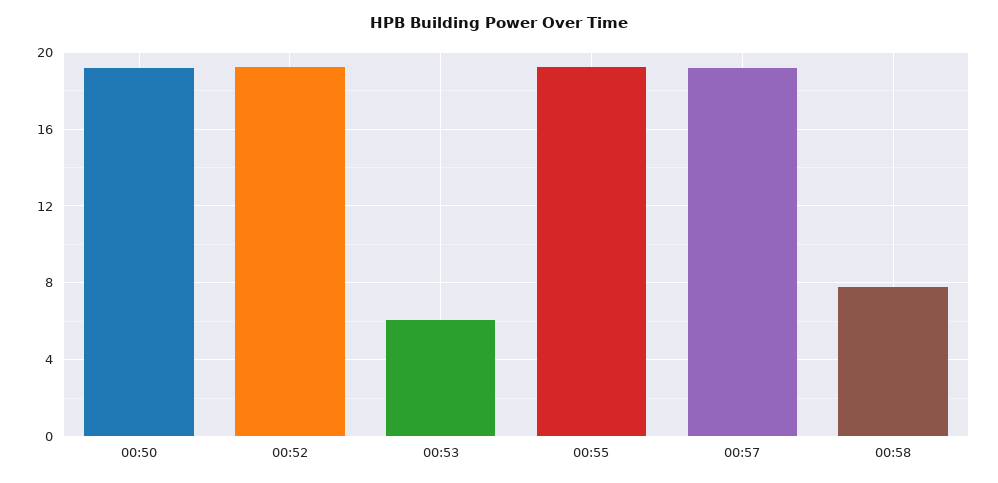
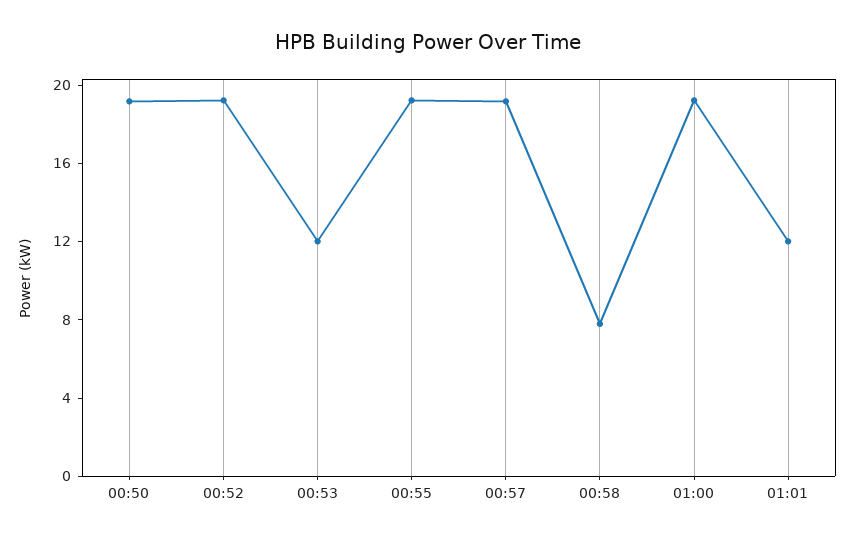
00:53: 6 -> 12
01:00: none -> 19
01:01: none -> 12

